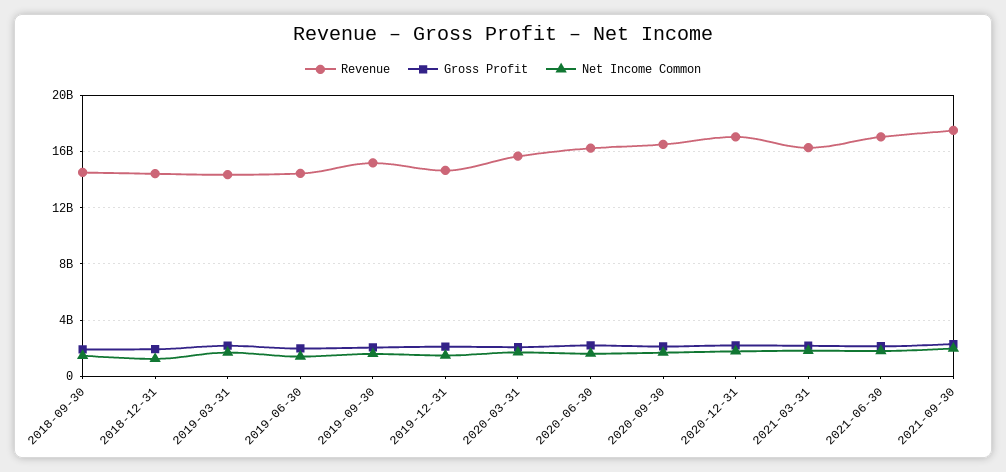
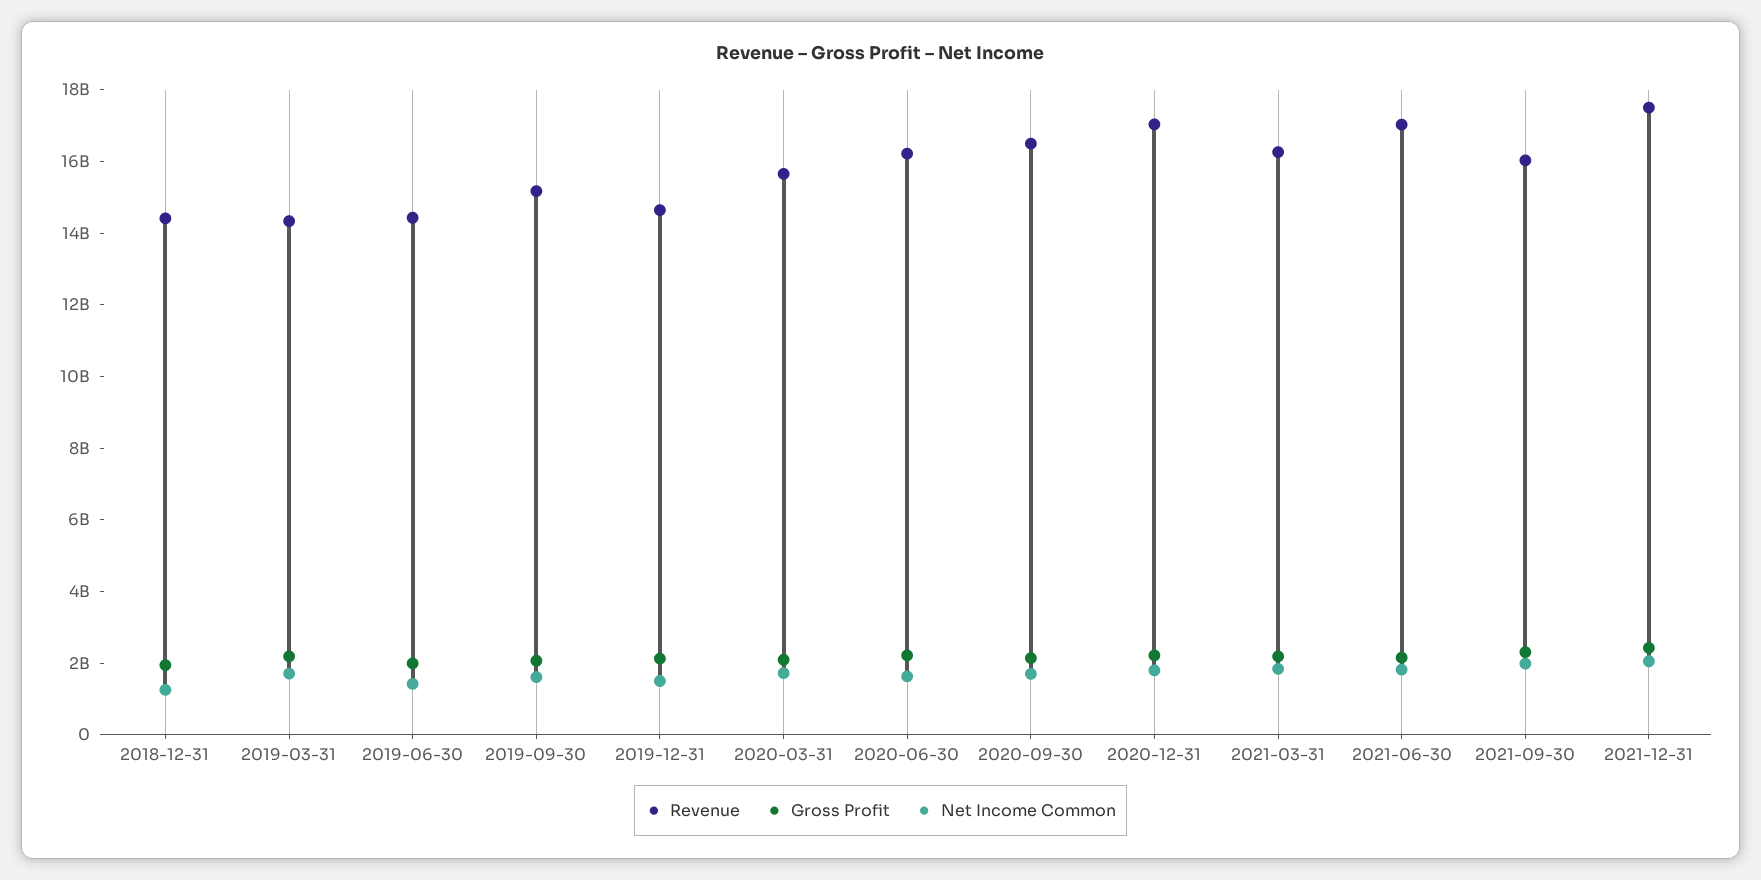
Revenue, 2018-09-30: 14500000000 -> none
Gross Profit, 2018-09-30: 2000000000 -> none
Net Income Common, 2018-09-30: 1500000000 -> none
Revenue, 2021-09-30: 17500000000 -> 16000000000
Revenue, 2021-12-31: none -> 17500000000
Gross Profit, 2021-12-31: none -> 2500000000
Net Income Common, 2021-12-31: none -> 2000000000

